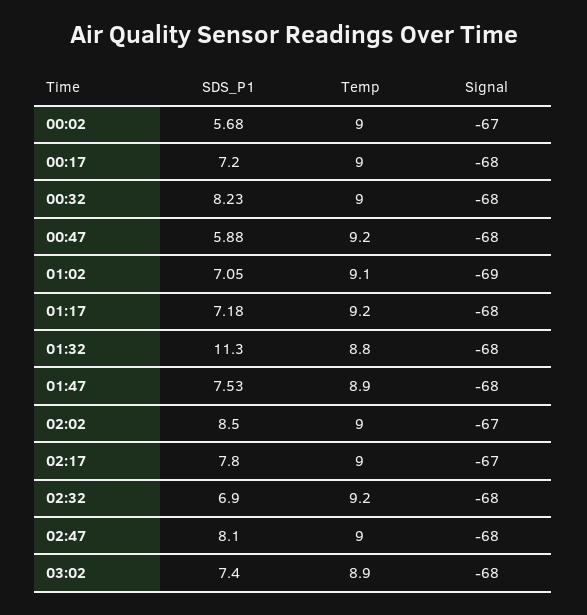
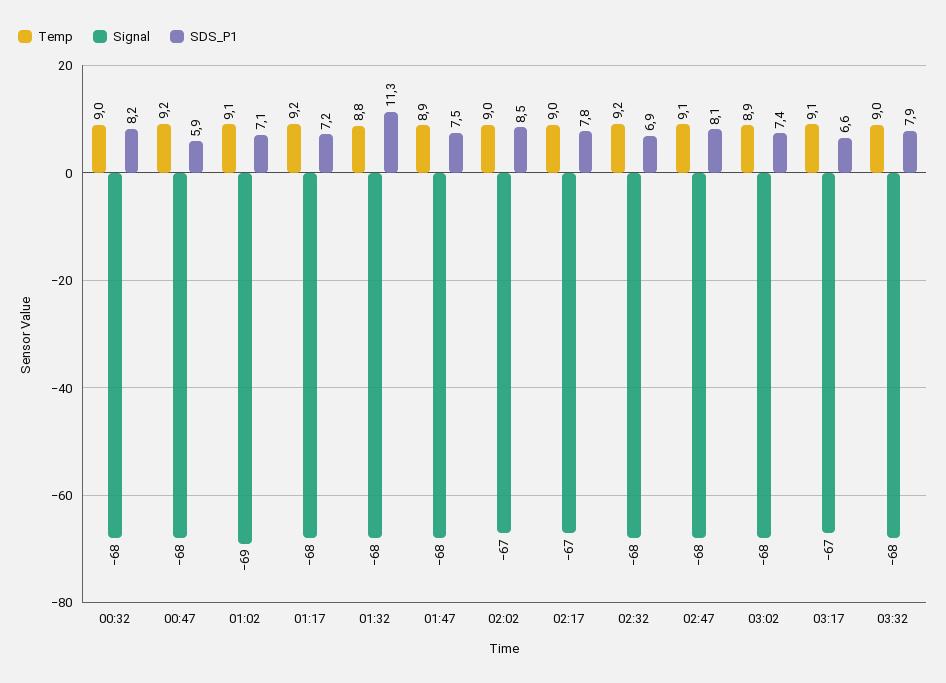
SDS_P1, 00:02: 5.68 -> none
Temp, 00:02: 9 -> none
Signal, 00:02: -67 -> none
SDS_P1, 00:17: 7.2 -> none
Temp, 00:17: 9 -> none
Signal, 00:17: -68 -> none
Temp, 02:47: 9 -> 9.1
Temp, 03:17: none -> 9.1
Signal, 03:17: none -> -67
SDS_P1, 03:17: none -> 6.6
Temp, 03:32: none -> 9
Signal, 03:32: none -> -68
SDS_P1, 03:32: none -> 7.9

